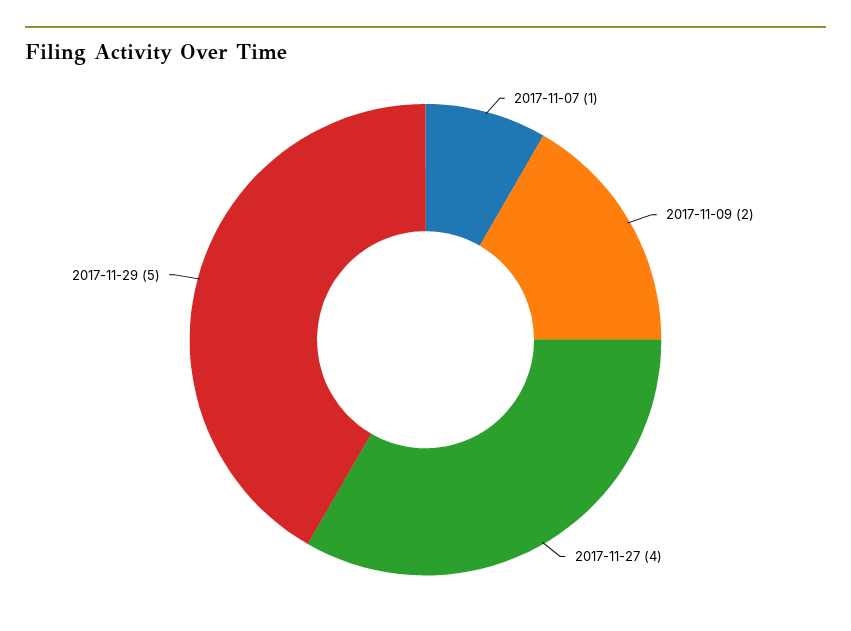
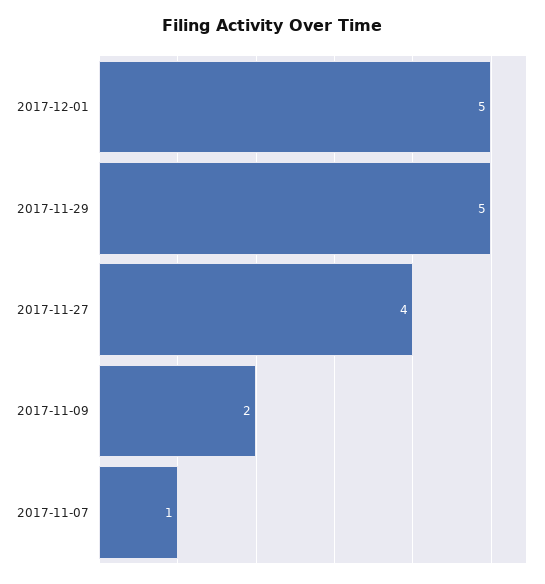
2017-12-01: none -> 5

